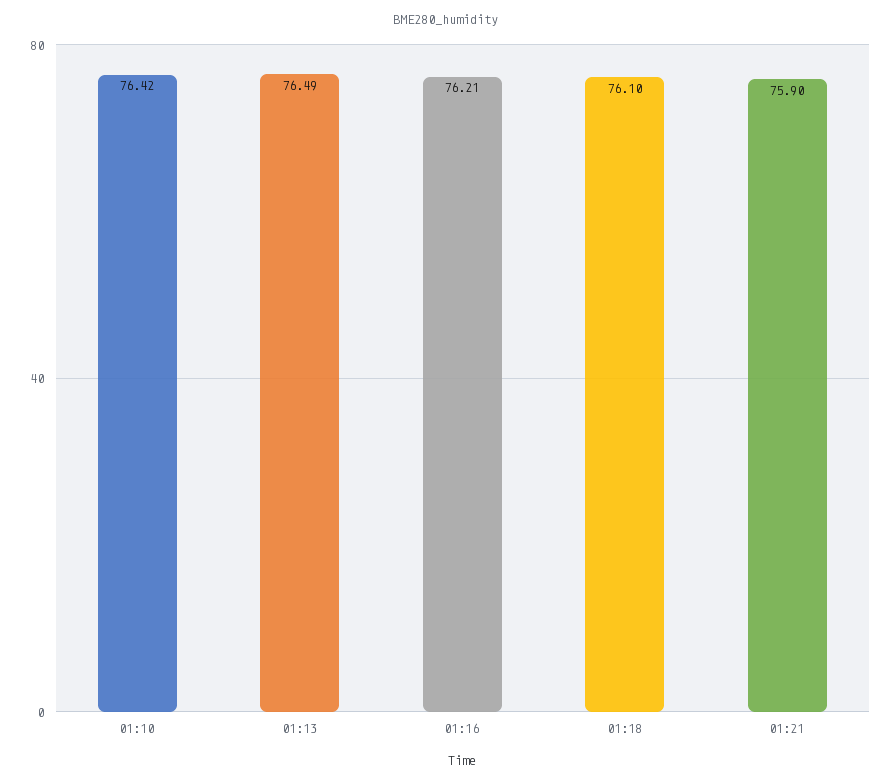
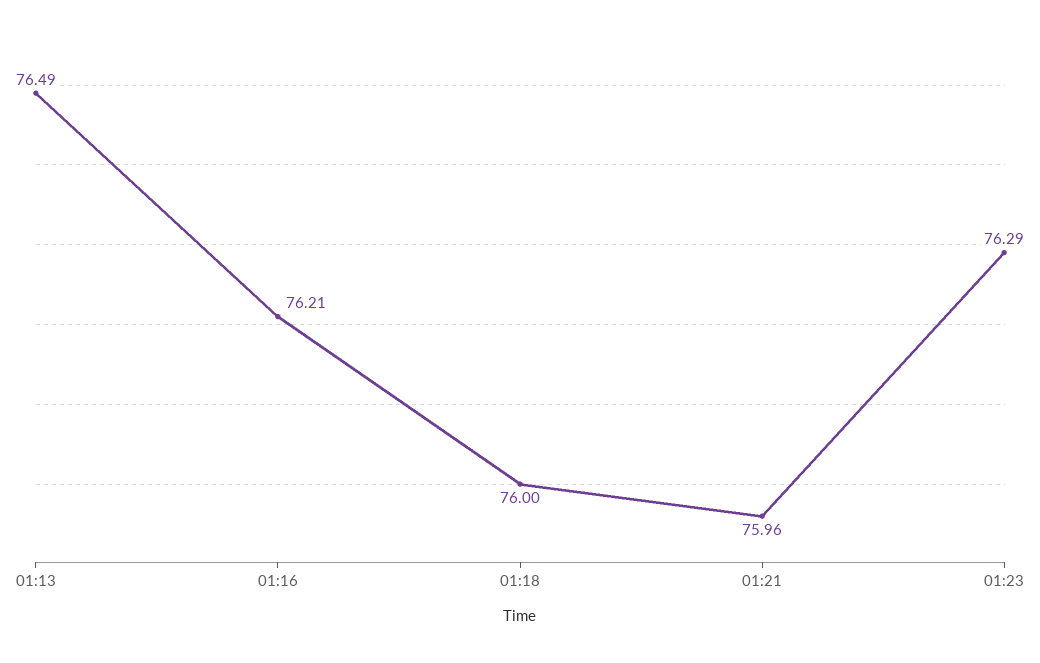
01:10: 76.42 -> none
01:18: 76.1 -> 76
01:21: 75.9 -> 75.96
01:23: none -> 76.29

